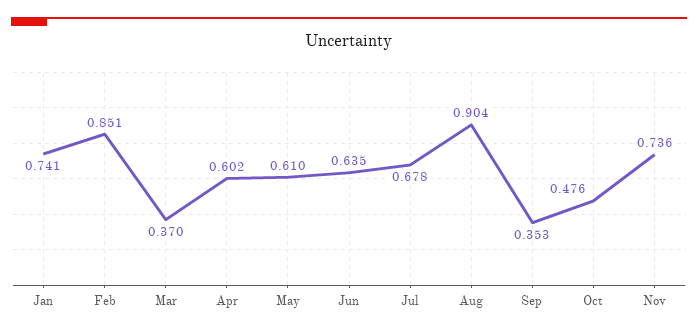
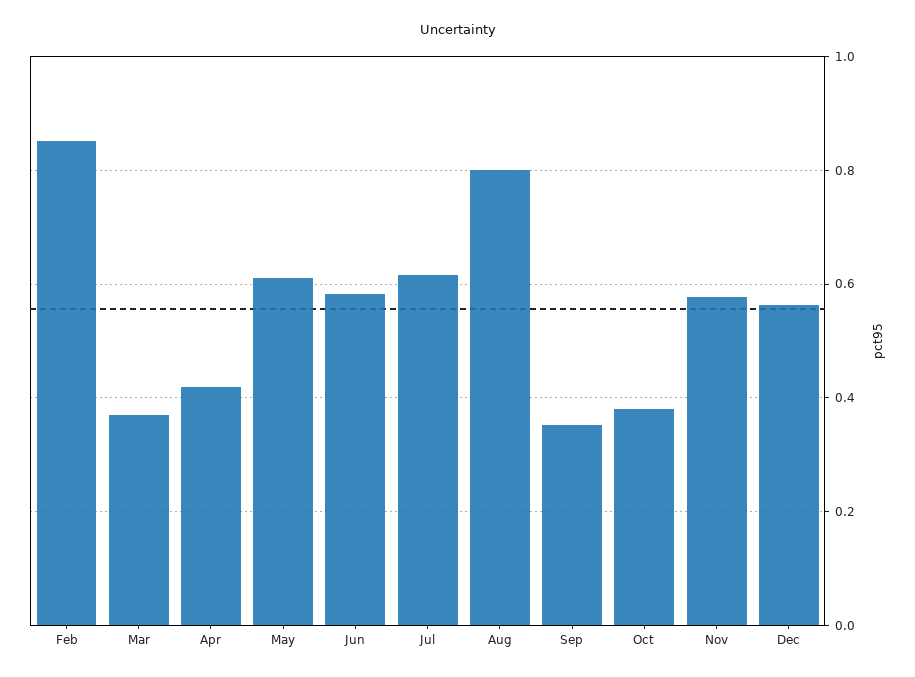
Jan: 0.741 -> none
Apr: 0.602 -> 0.42
Jun: 0.635 -> 0.58
Jul: 0.678 -> 0.62
Aug: 0.904 -> 0.8
Oct: 0.476 -> 0.38
Nov: 0.736 -> 0.58
Dec: none -> 0.56

